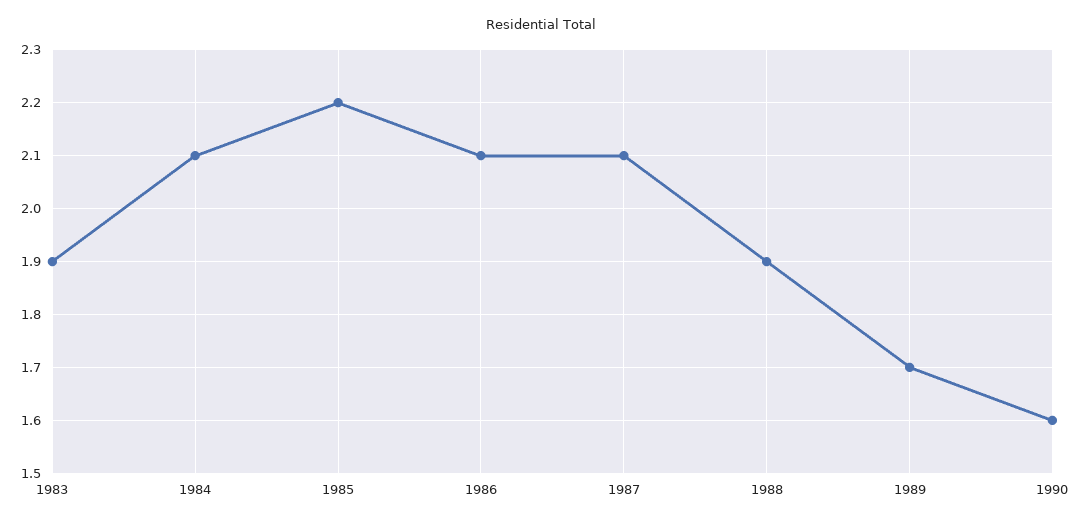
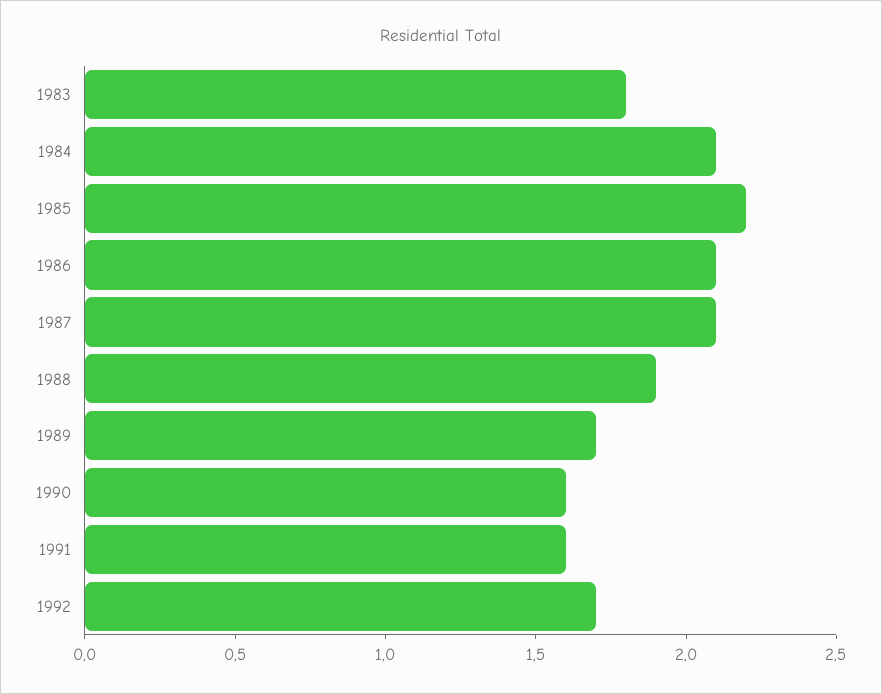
1983: 1.9 -> 1.8
1991: none -> 1.6
1992: none -> 1.7

